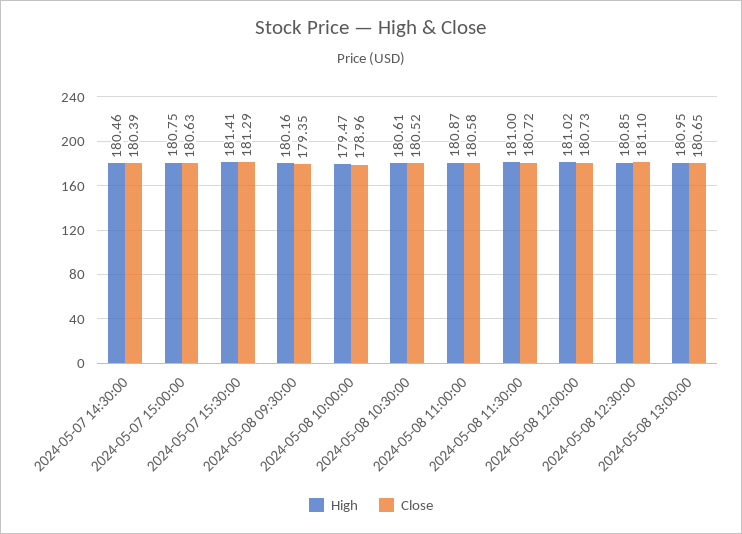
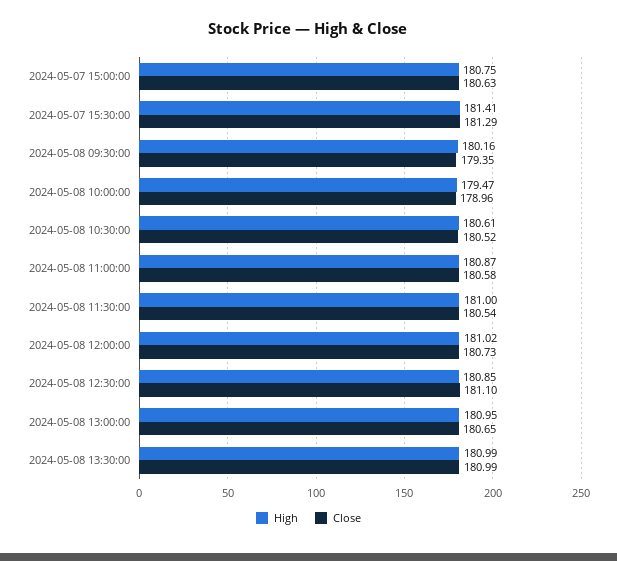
High, 2024-05-07 14:30:00: 180.46 -> none
Close, 2024-05-07 14:30:00: 180.39 -> none
Close, 2024-05-08 11:30:00: 180.72 -> 180.54
High, 2024-05-08 13:30:00: none -> 180.99
Close, 2024-05-08 13:30:00: none -> 180.99

